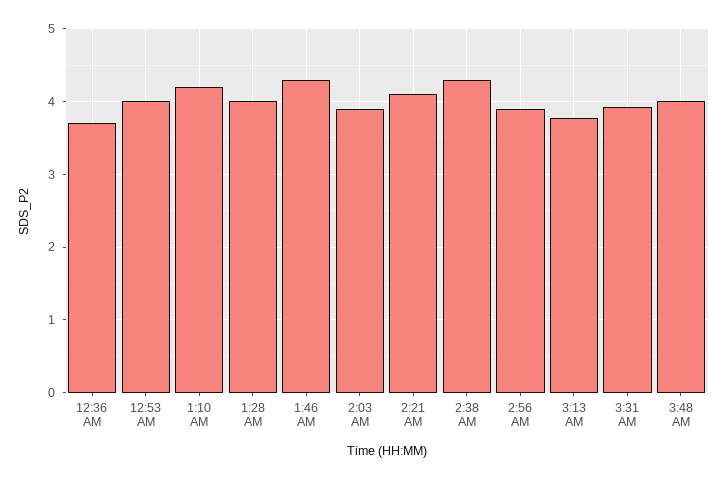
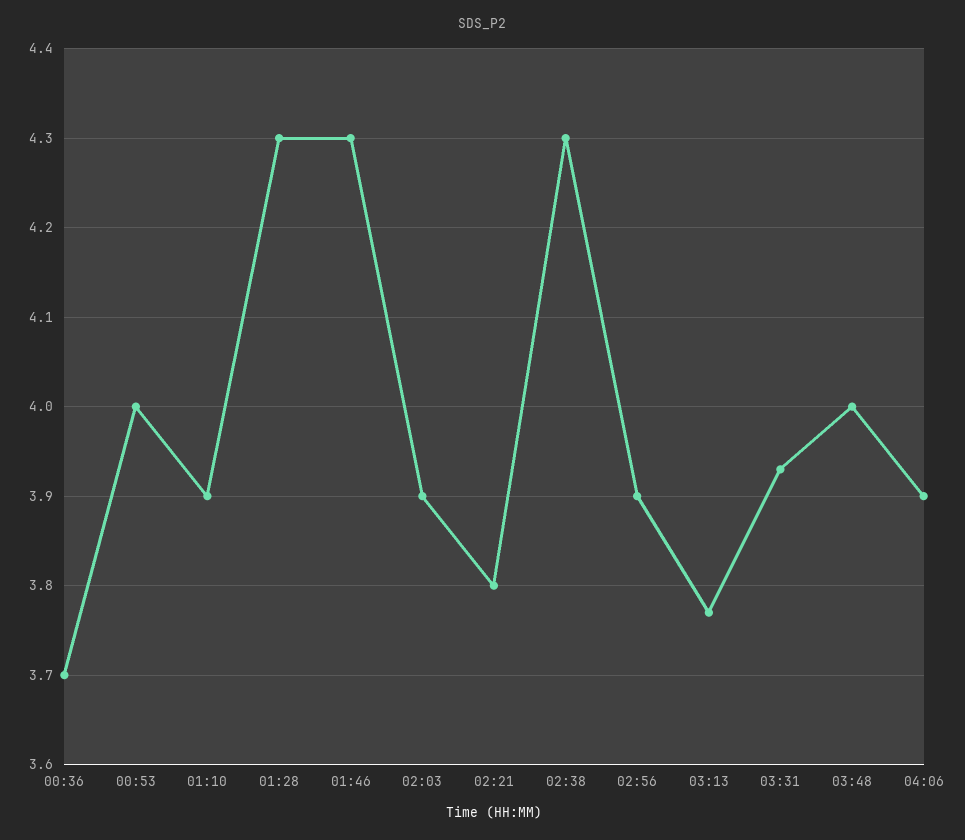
1:10 AM: 4.2 -> 3.9
1:28 AM: 4 -> 4.3
2:21 AM: 4.1 -> 3.8
04:06: none -> 3.9

